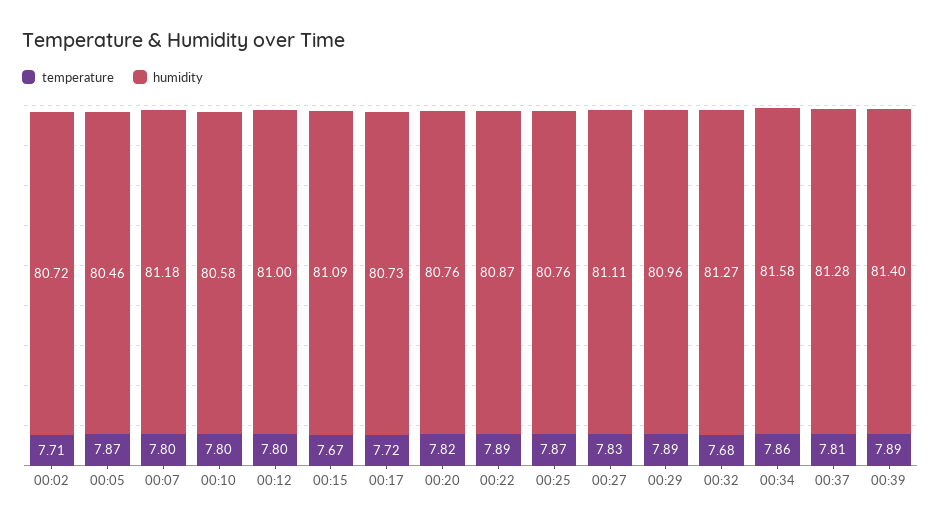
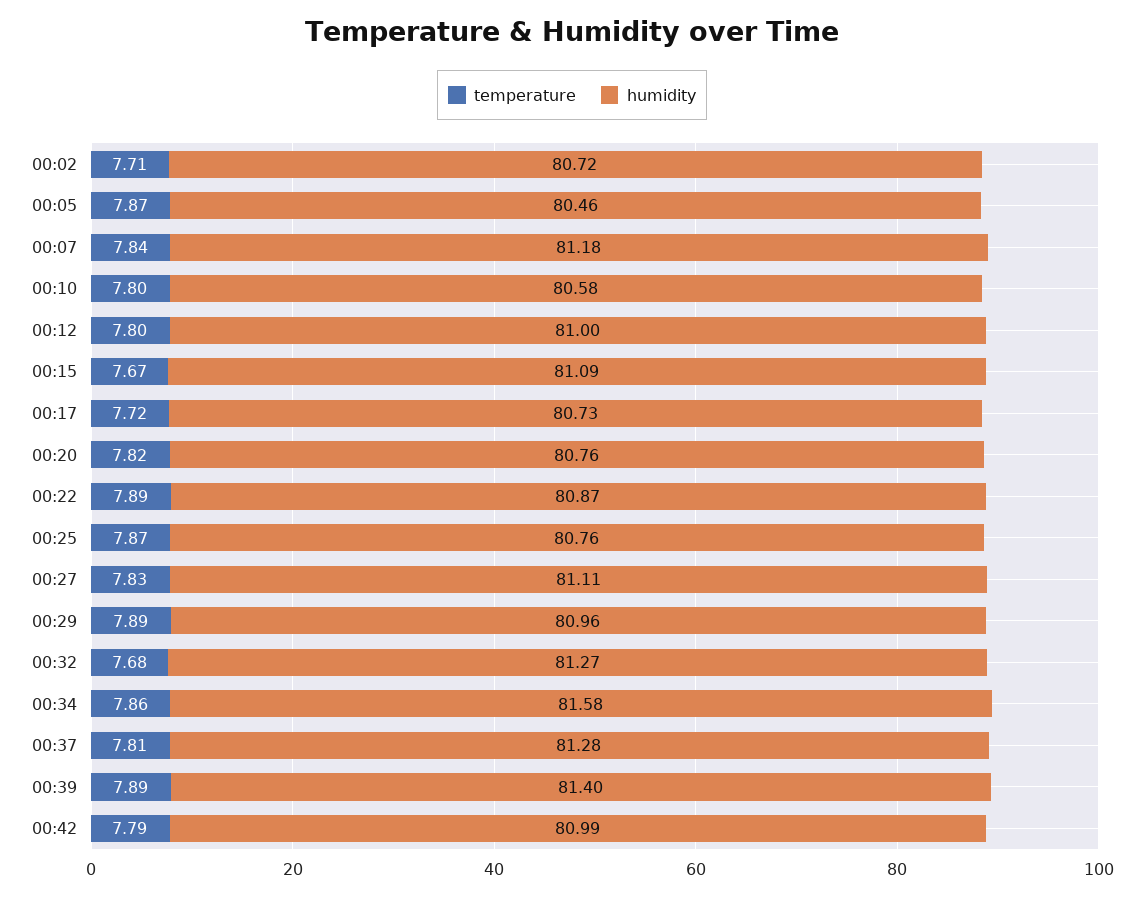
temperature, 00:07: 7.8 -> 7.84
temperature, 00:42: none -> 7.79
humidity, 00:42: none -> 80.99

